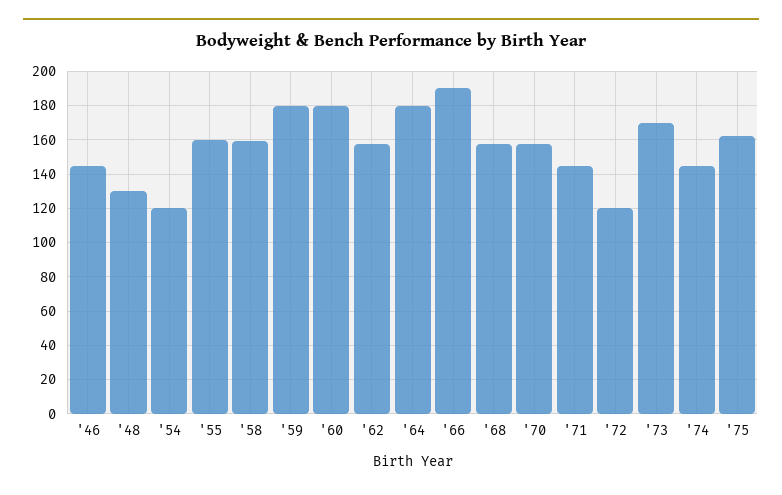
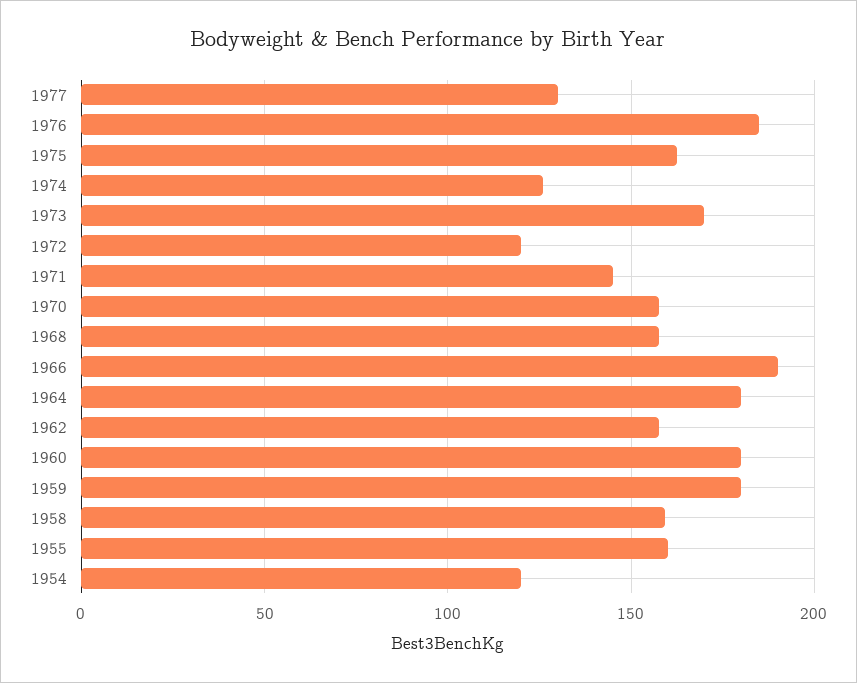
'46: 145 -> none
'48: 130 -> none
'74: 145 -> 125
1977: none -> 130
1976: none -> 185

